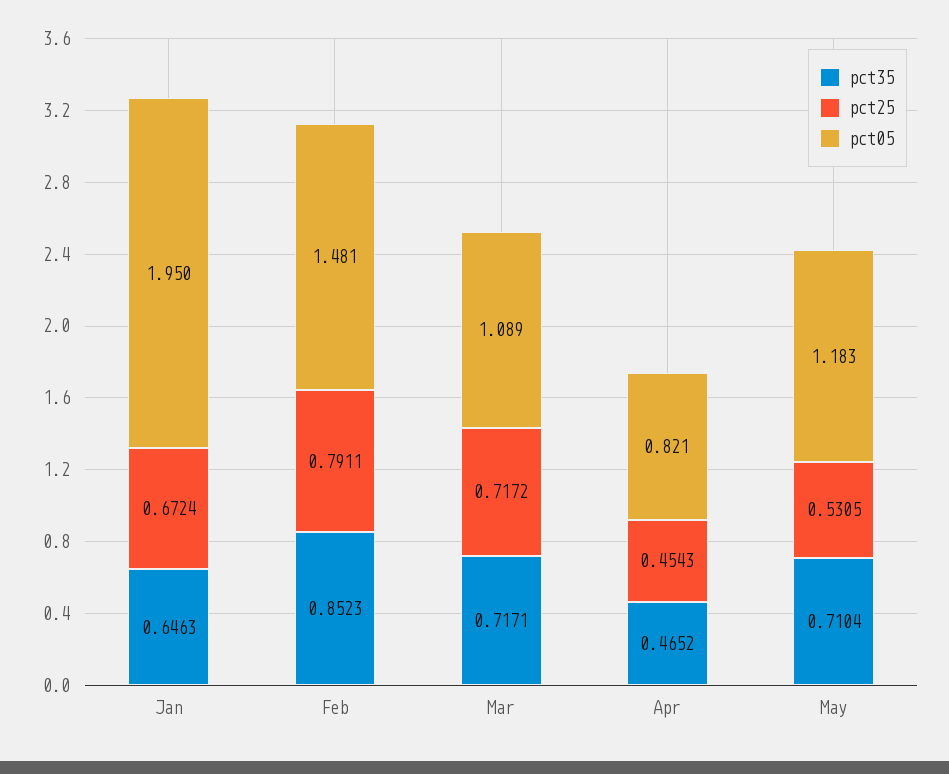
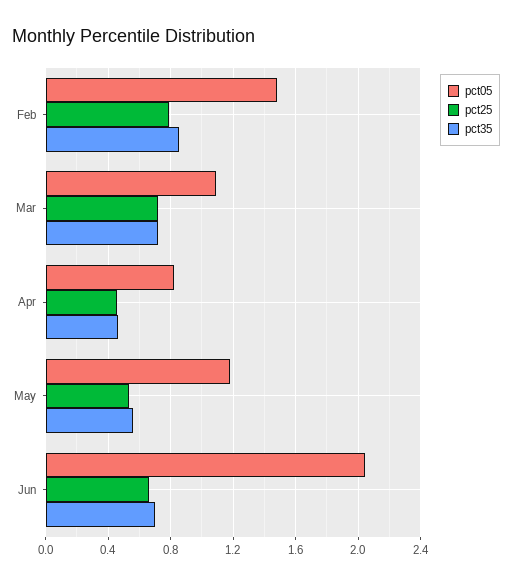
pct35, Jan: 0.6463 -> none
pct25, Jan: 0.6724 -> none
pct05, Jan: 1.95 -> none
pct35, May: 0.7104 -> 0.55
pct05, Jun: none -> 2.05
pct25, Jun: none -> 0.65
pct35, Jun: none -> 0.7

